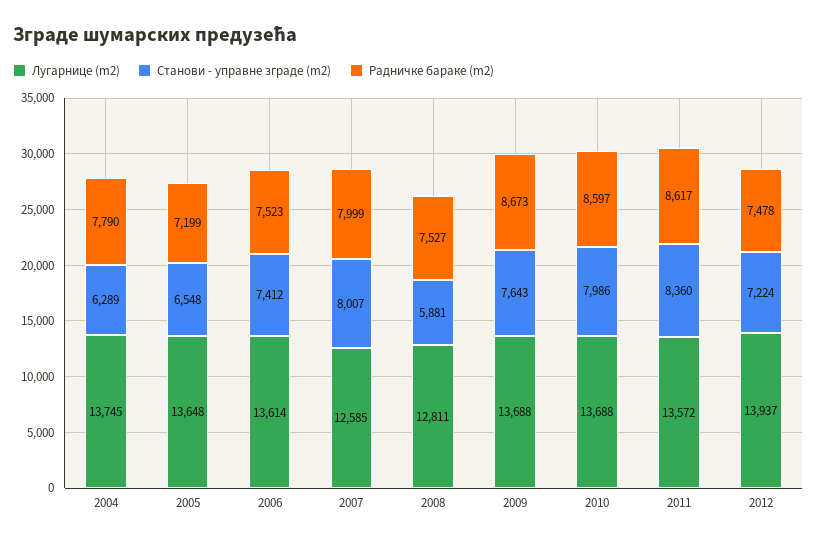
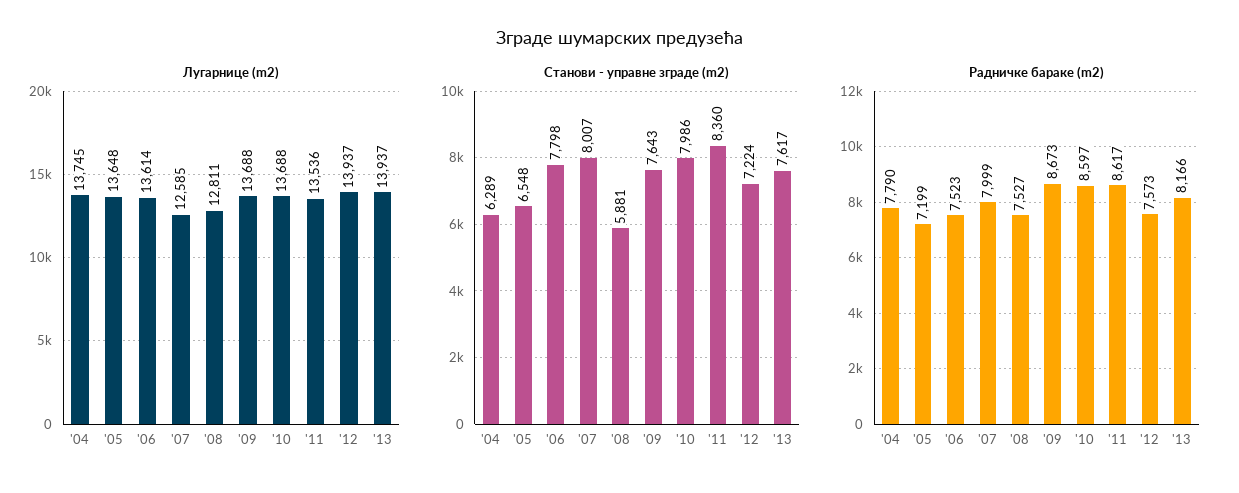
Станови - управне зграде (m2), 2006: 7412 -> 7798
Лугарнице (m2), 2011: 13572 -> 13536
Радничке бараке (m2), 2012: 7478 -> 7573
Лугарнице (m2), '13: none -> 13937
Станови - управне зграде (m2), '13: none -> 7617
Радничке бараке (m2), '13: none -> 8166

